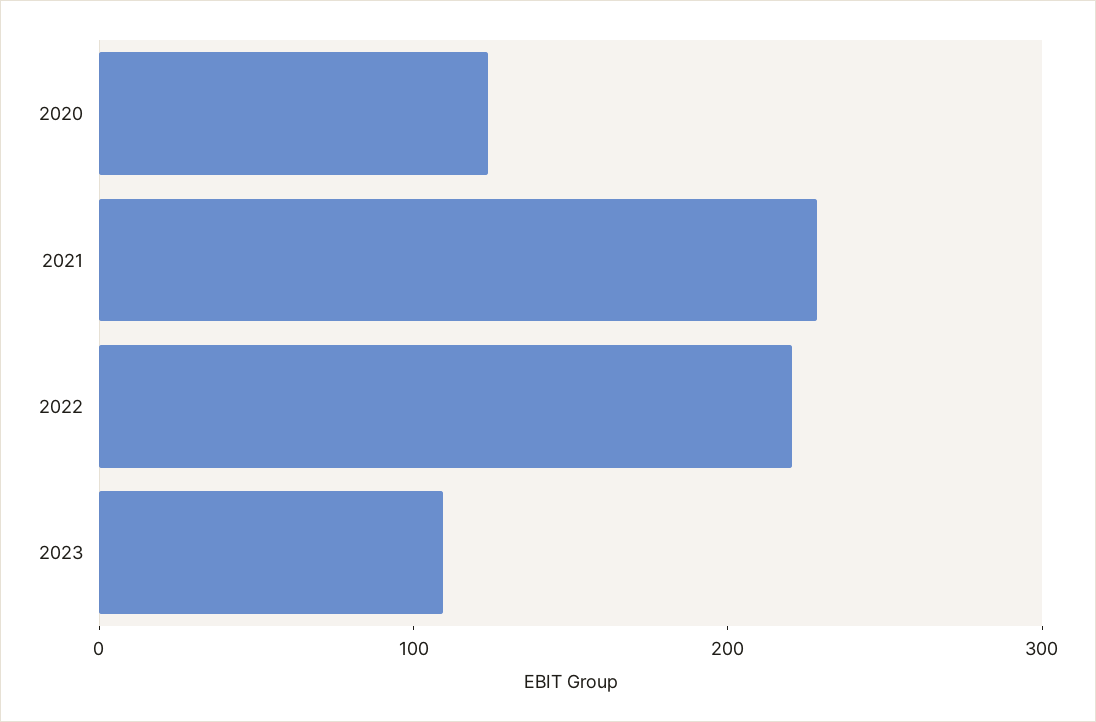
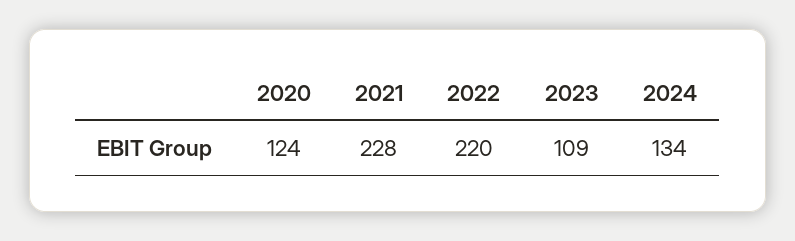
2024: none -> 134

